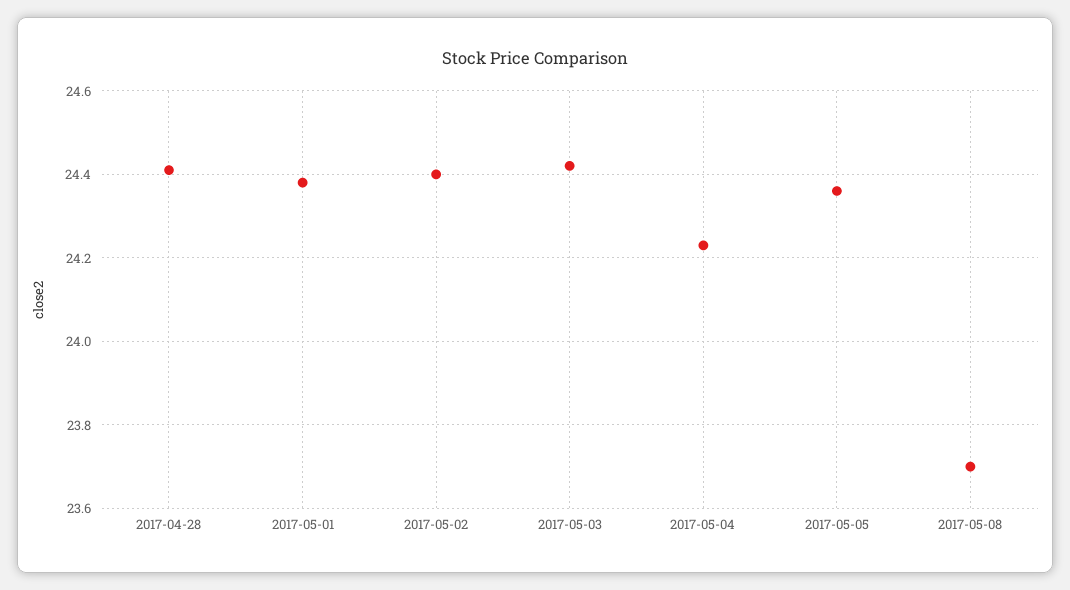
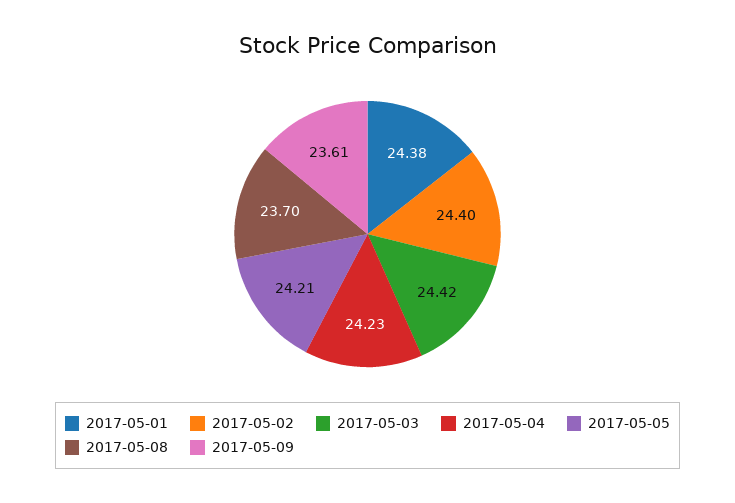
2017-04-28: 24.4 -> none
2017-05-05: 24.35 -> 24.21
2017-05-09: none -> 23.61

